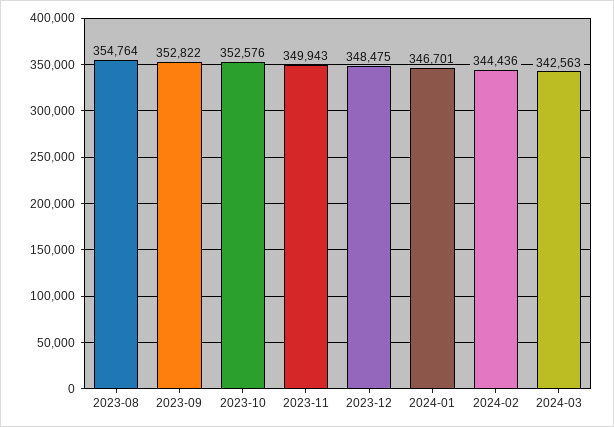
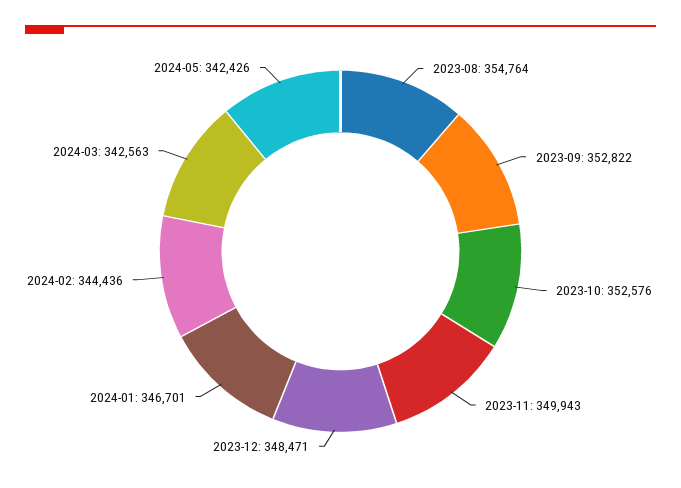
2023-12: 348475 -> 348471
2024-05: none -> 342426

